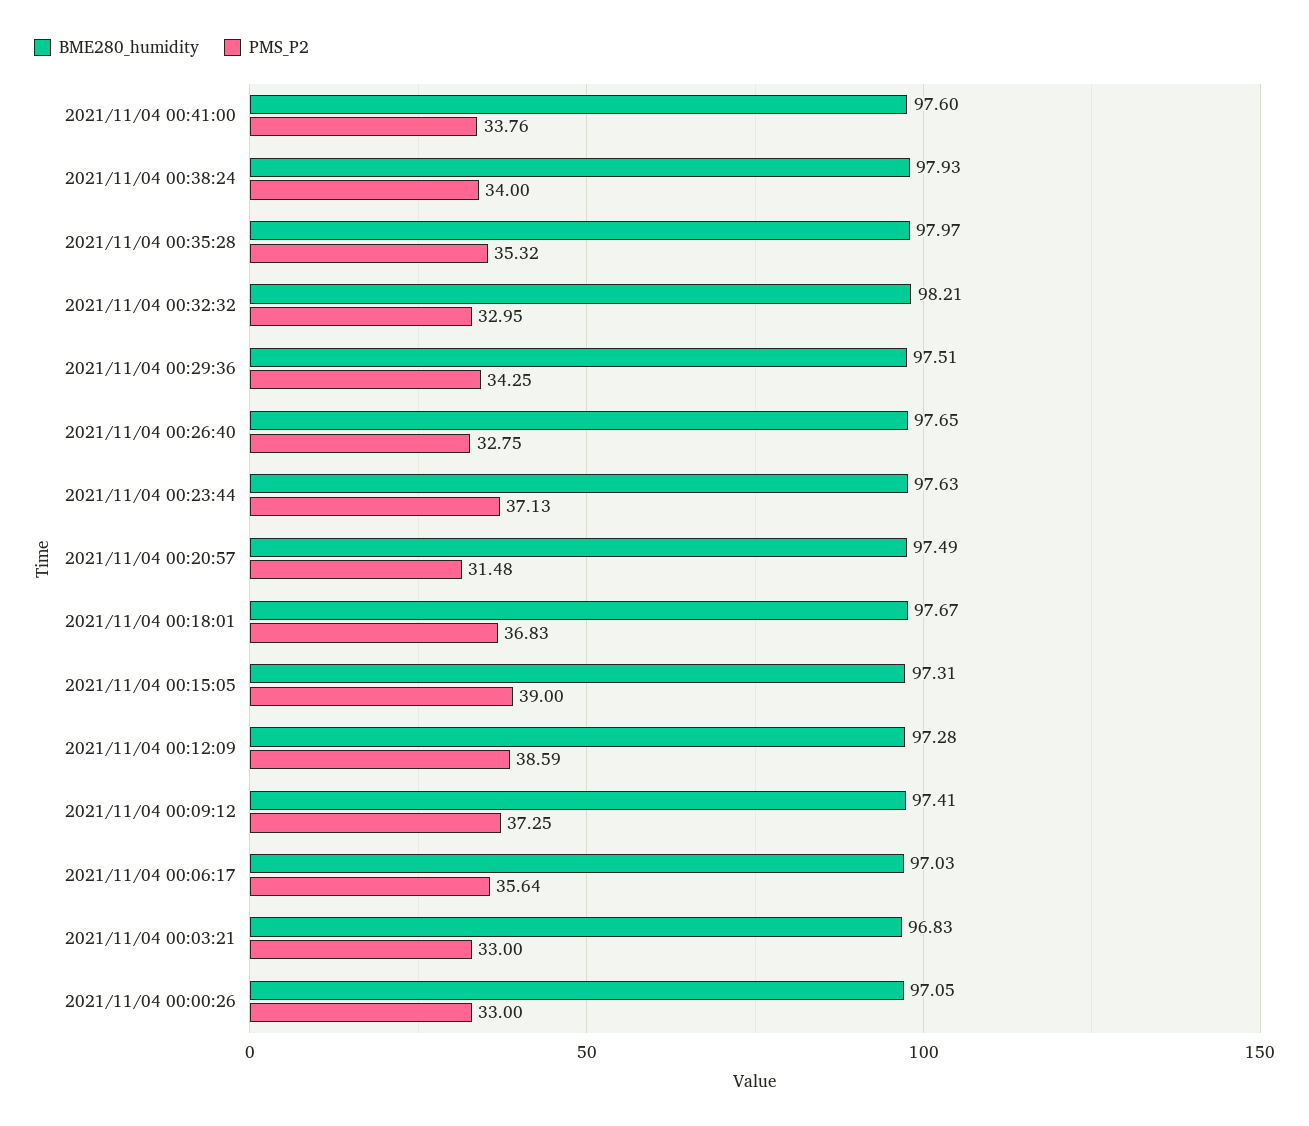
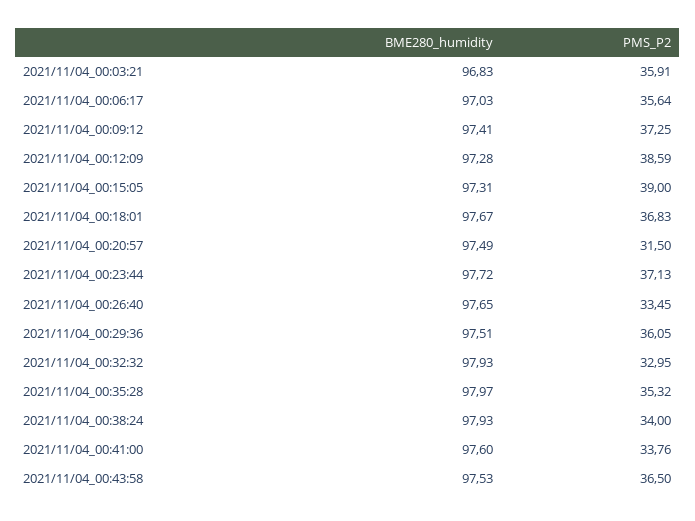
BME280_humidity, 2021/11/04 00:32:32: 98.21 -> 97.93
PMS_P2, 2021/11/04 00:29:36: 34.25 -> 36.05
PMS_P2, 2021/11/04 00:26:40: 32.75 -> 33.45
BME280_humidity, 2021/11/04 00:23:44: 97.63 -> 97.72
PMS_P2, 2021/11/04 00:20:57: 31.48 -> 31.5
PMS_P2, 2021/11/04 00:03:21: 33 -> 35.91
BME280_humidity, 2021/11/04 00:00:26: 97.05 -> none
PMS_P2, 2021/11/04 00:00:26: 33 -> none
BME280_humidity, 2021/11/04_00:43:58: none -> 97.53
PMS_P2, 2021/11/04_00:43:58: none -> 36.5

